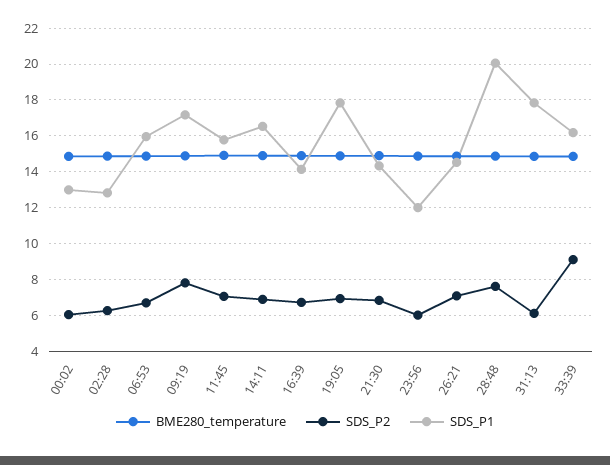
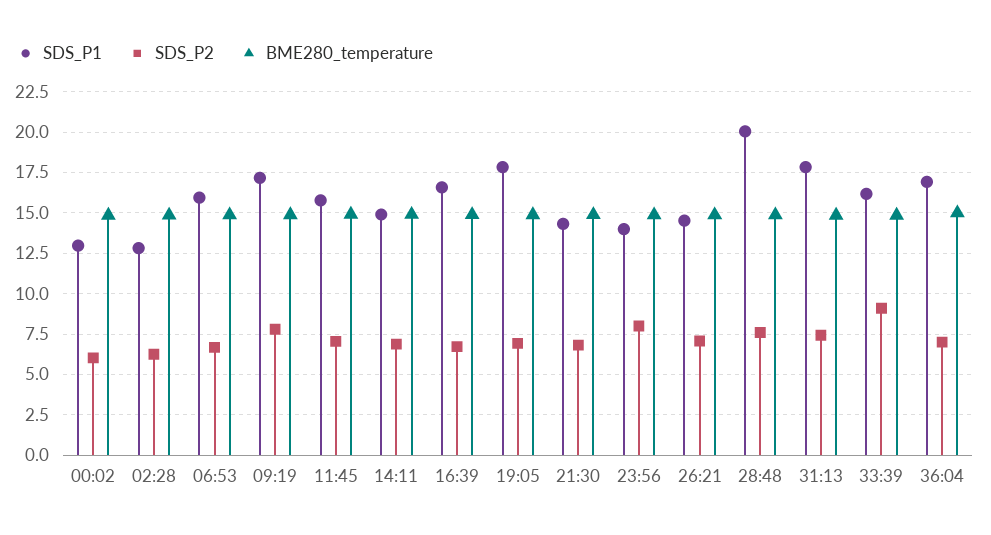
SDS_P1, 14:11: 16.5 -> 15
SDS_P1, 16:39: 14 -> 16.5
SDS_P2, 23:56: 6 -> 8
SDS_P1, 23:56: 12 -> 14
SDS_P2, 31:13: 6 -> 7.5
SDS_P1, 36:04: none -> 17
SDS_P2, 36:04: none -> 7
BME280_temperature, 36:04: none -> 15

